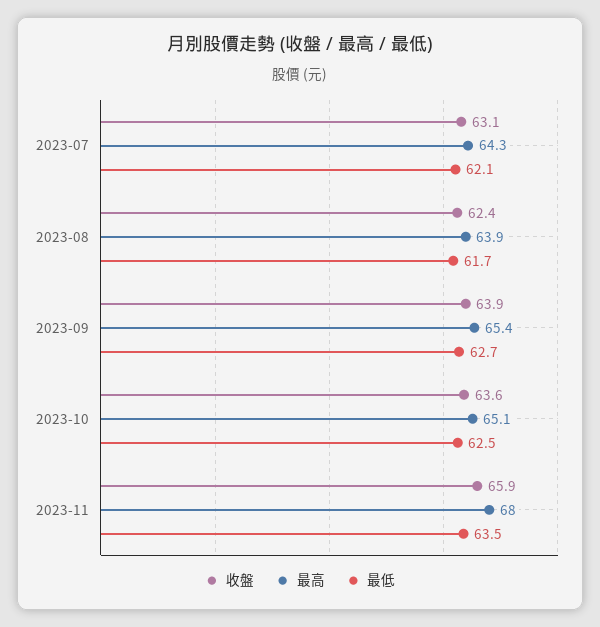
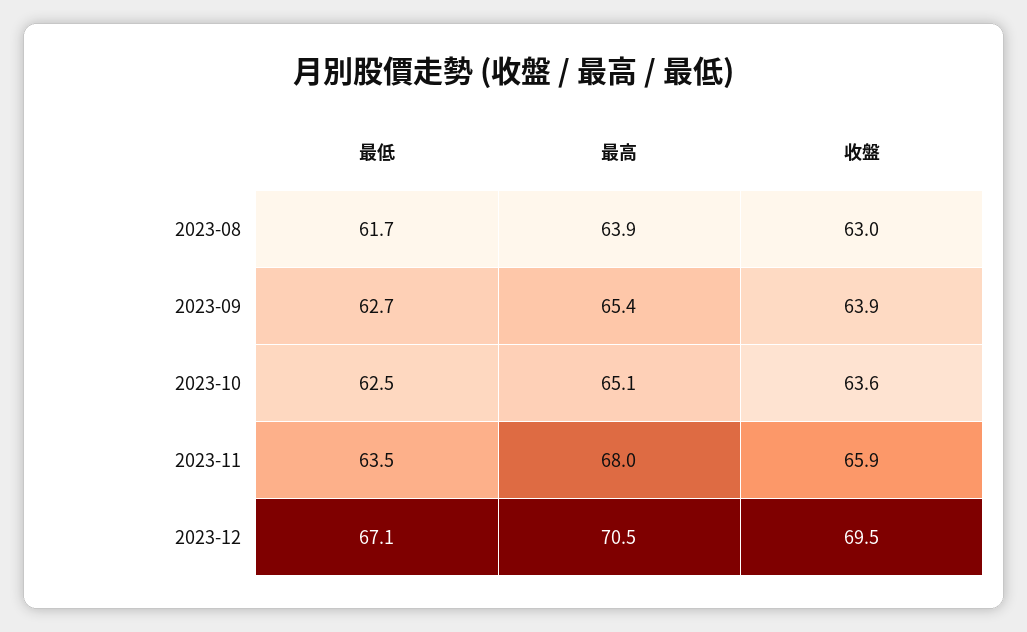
收盤, 2023-07: 63.1 -> none
最高, 2023-07: 64.3 -> none
最低, 2023-07: 62.1 -> none
收盤, 2023-08: 62.4 -> 63
最低, 2023-12: none -> 67.1
最高, 2023-12: none -> 70.5
收盤, 2023-12: none -> 69.5

